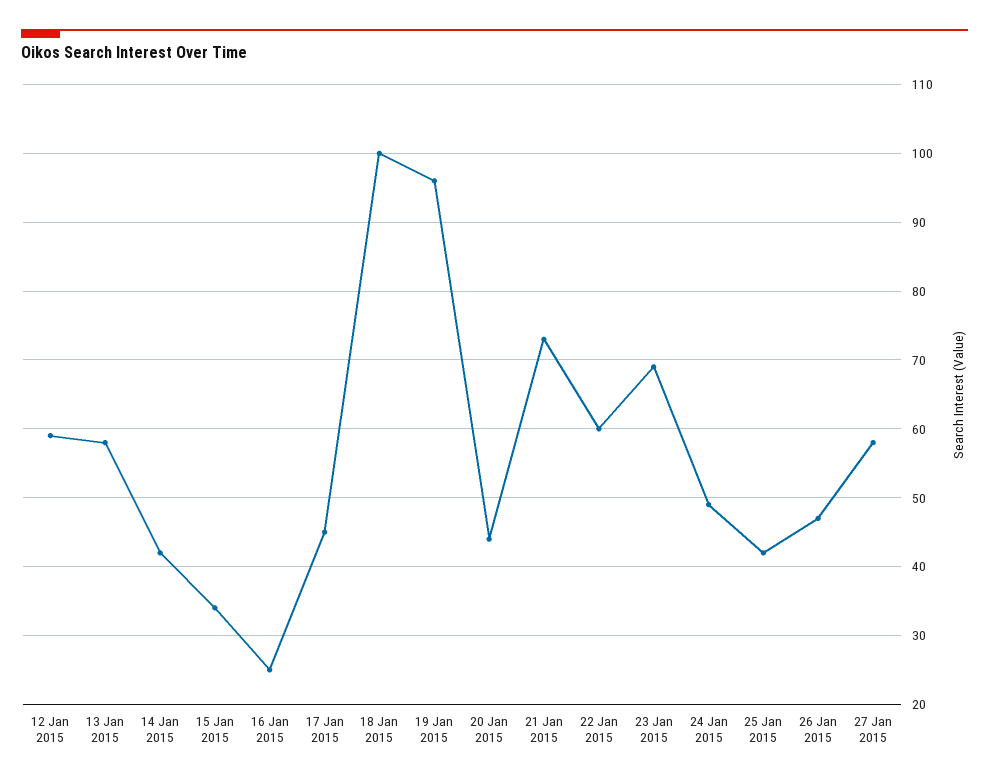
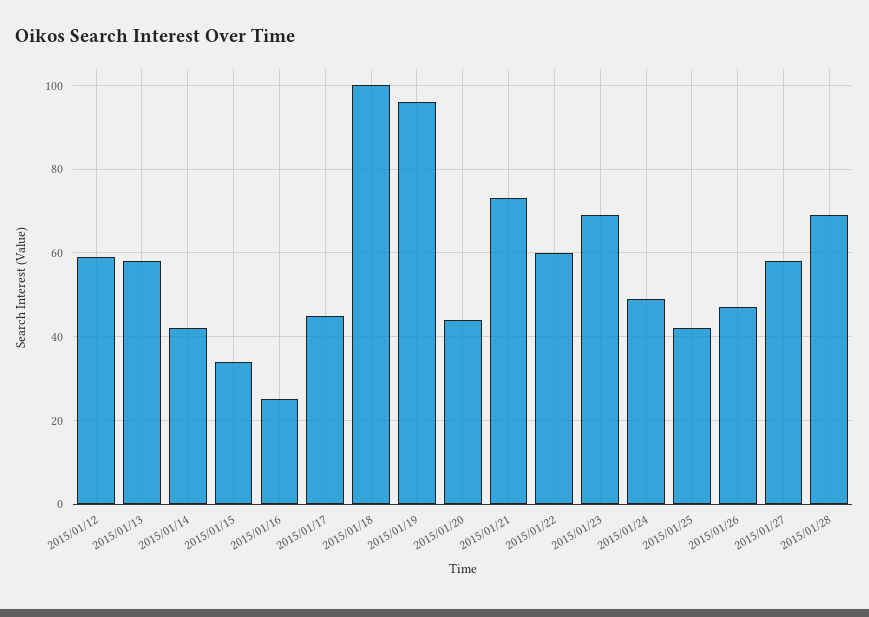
2015/01/28: none -> 70

